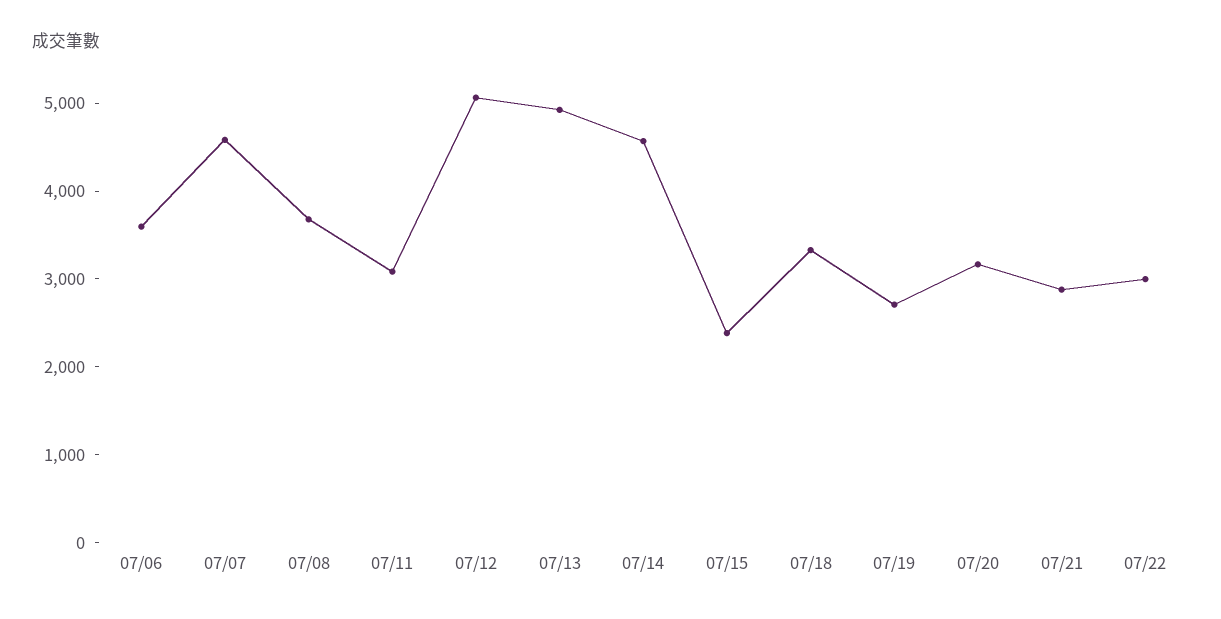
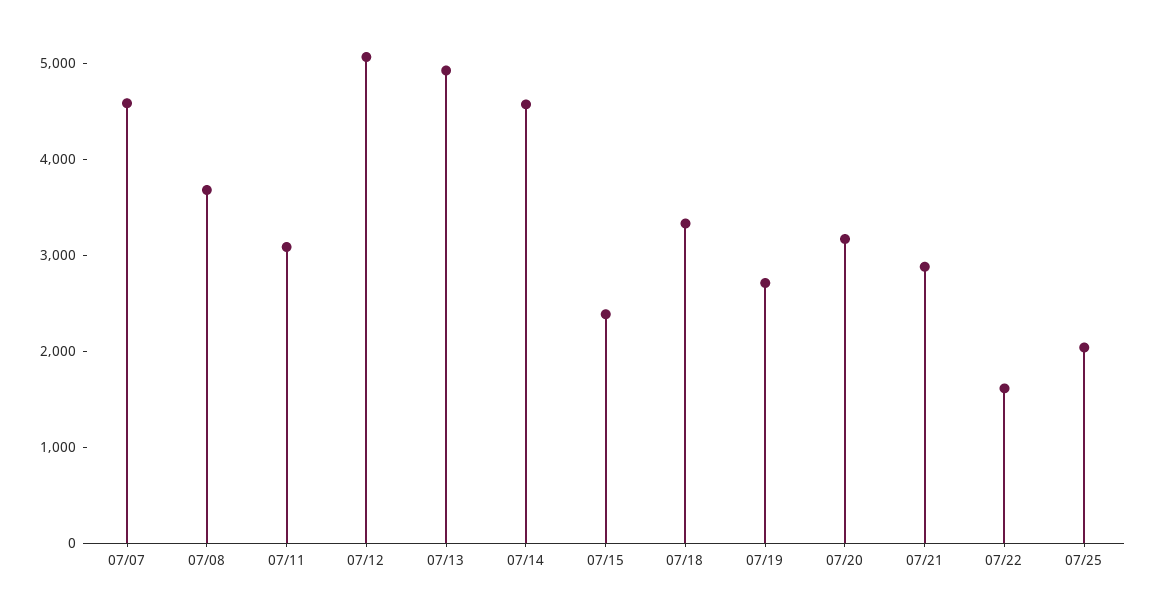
07/06: 3600 -> none
07/22: 3000 -> 1600
07/25: none -> 2000

